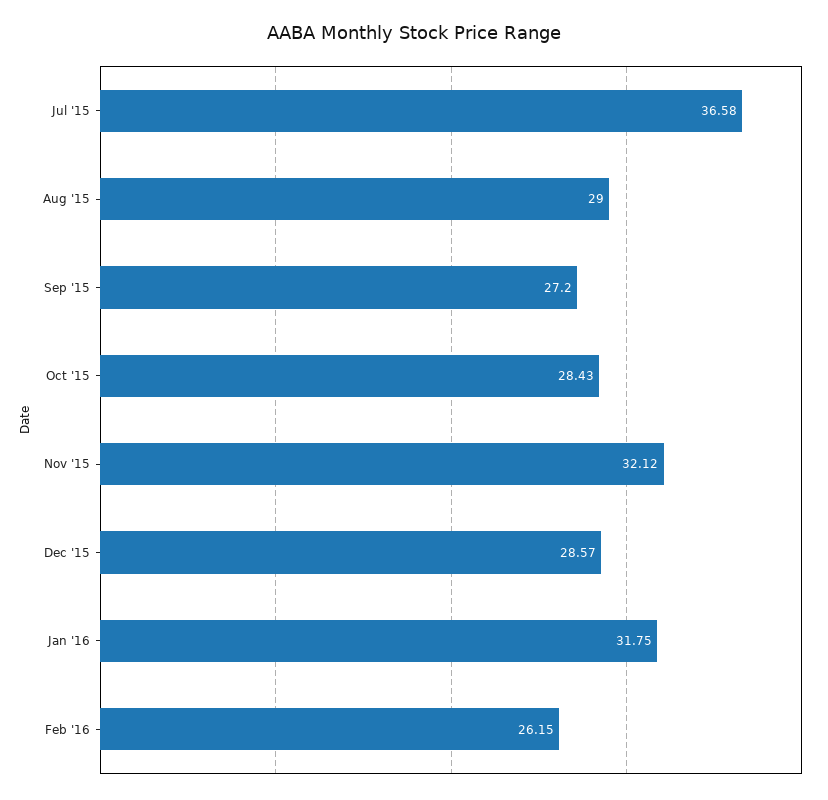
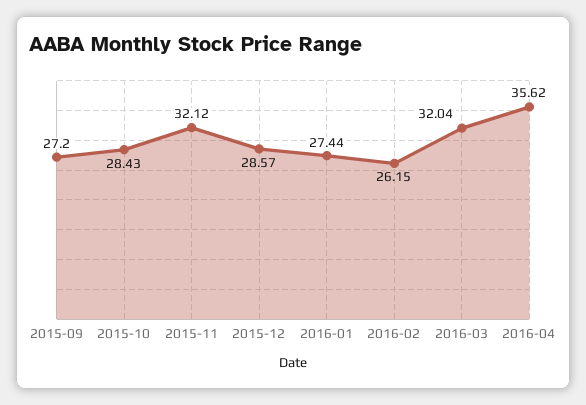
Jul '15: 36.58 -> none
Aug '15: 29 -> none
Jan '16: 31.75 -> 27.44
2016-03: none -> 32.04
2016-04: none -> 35.62

